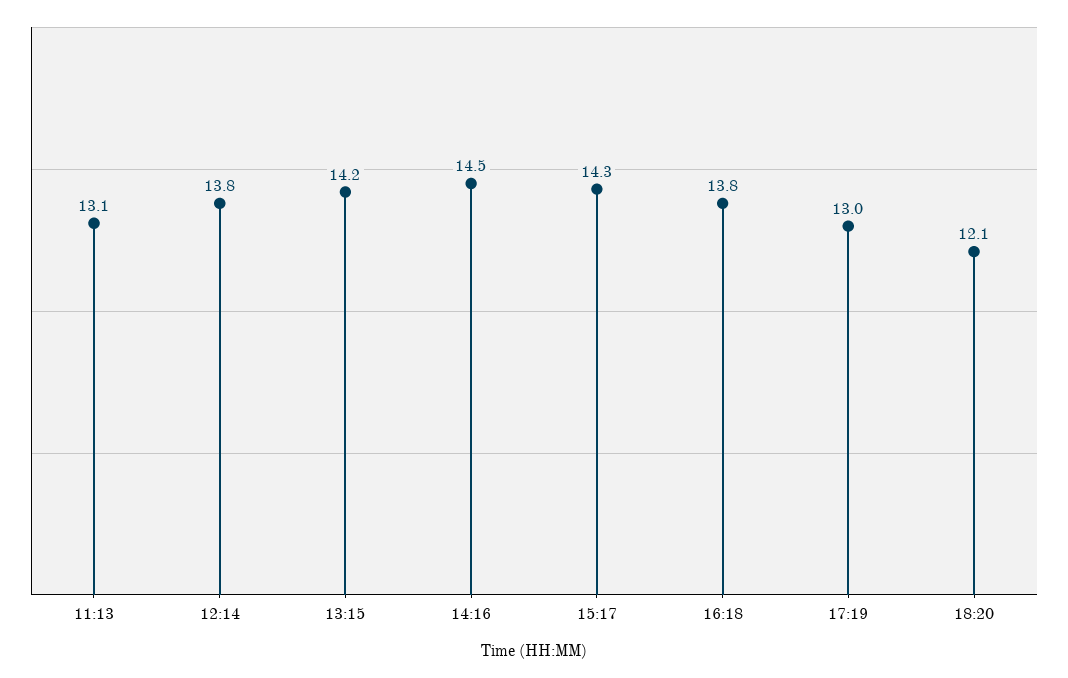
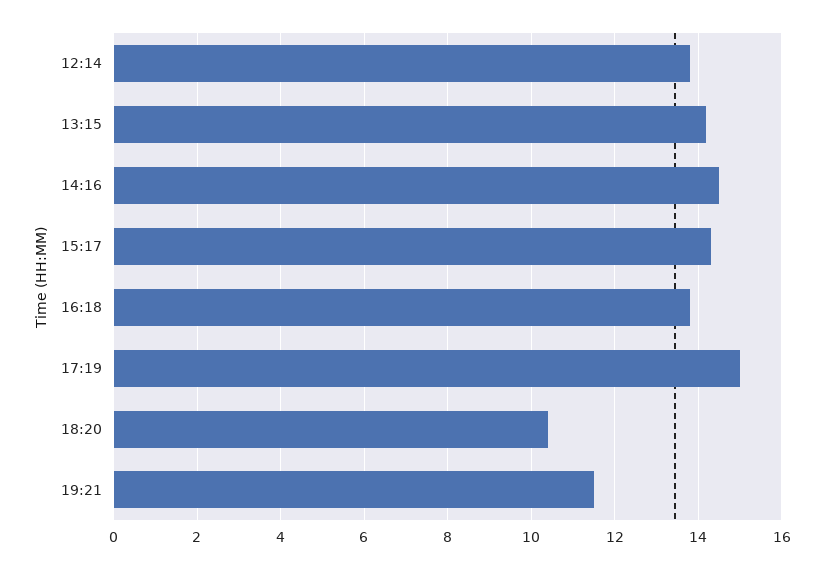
11:13: 13.1 -> none
17:19: 13 -> 15
18:20: 12.1 -> 10.5
19:21: none -> 11.5

